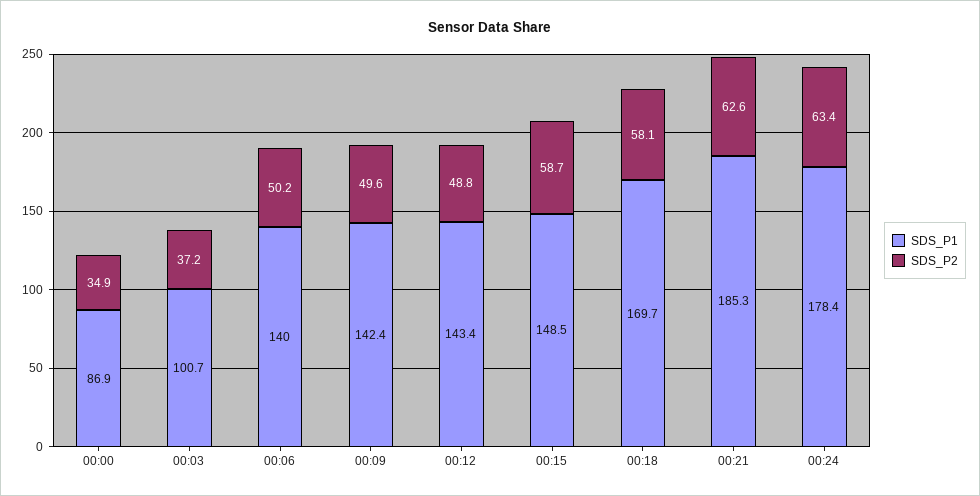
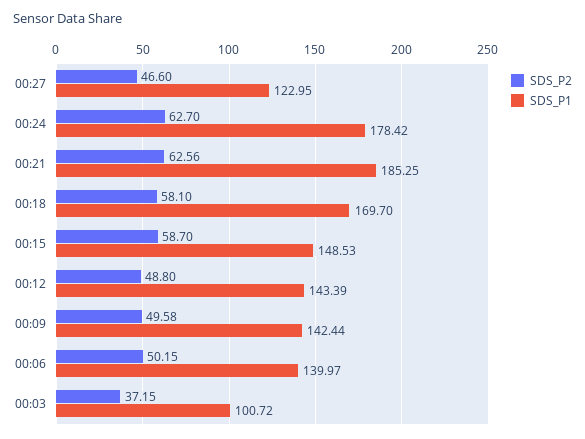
SDS_P1, 00:00: 86.9 -> none
SDS_P2, 00:00: 34.9 -> none
SDS_P2, 00:24: 63.4 -> 62.7
SDS_P2, 00:27: none -> 46.6
SDS_P1, 00:27: none -> 122.95

